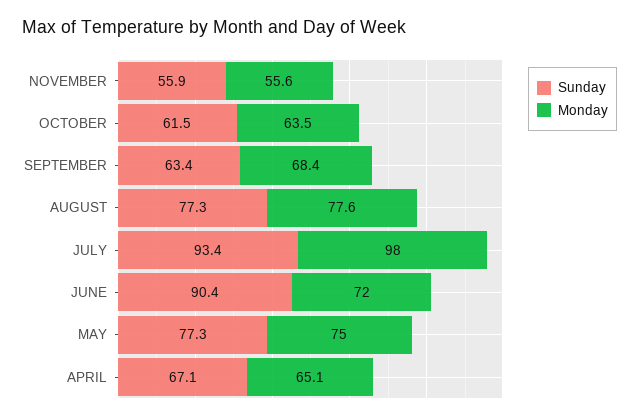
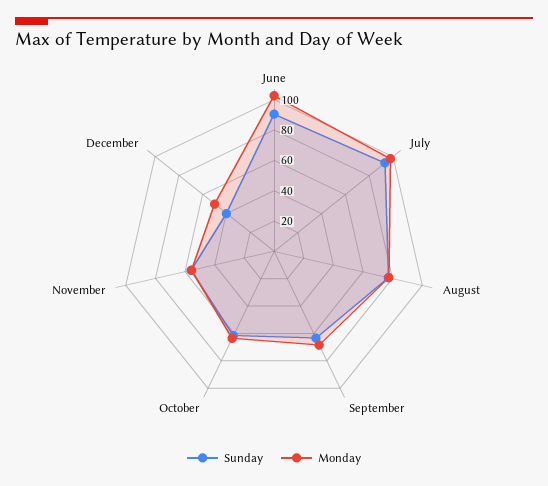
Monday, JUNE: 72 -> 100
Sunday, MAY: 77.3 -> none
Monday, MAY: 75 -> none
Sunday, APRIL: 67.1 -> none
Monday, APRIL: 65.1 -> none
Sunday, December: none -> 40
Monday, December: none -> 50

